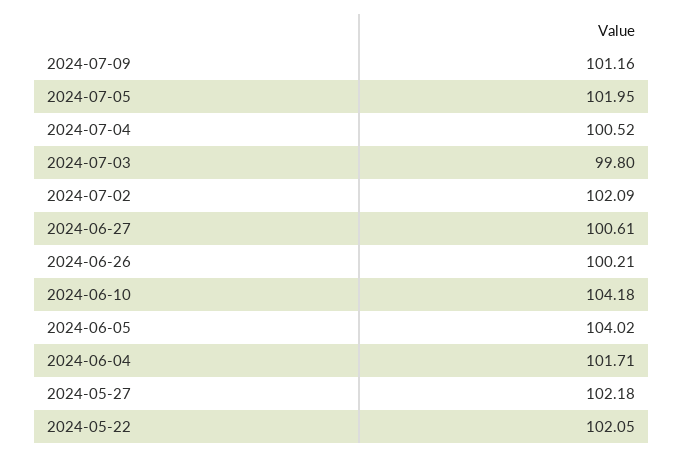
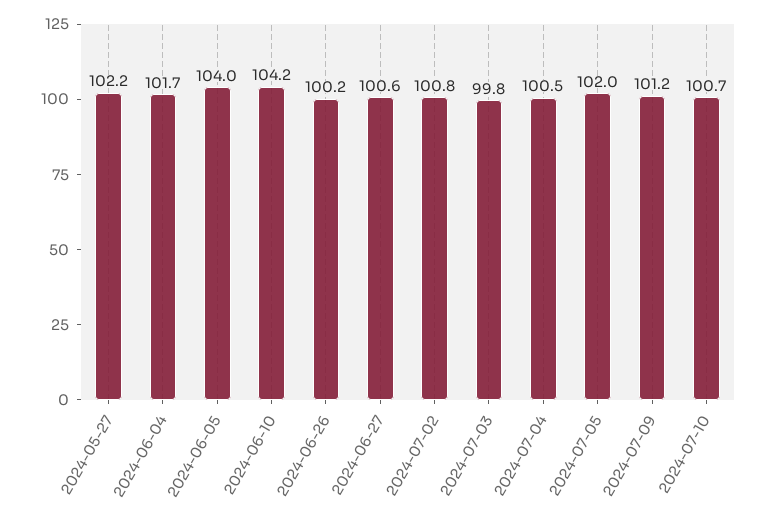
2024-07-02: 102.09 -> 100.8
2024-05-22: 102.05 -> none
2024-07-10: none -> 100.7

